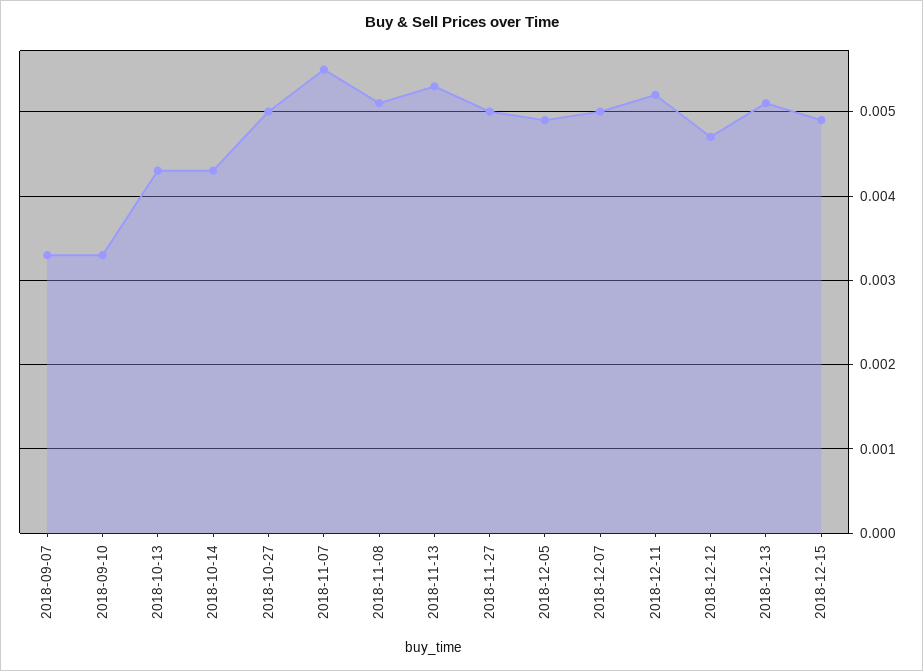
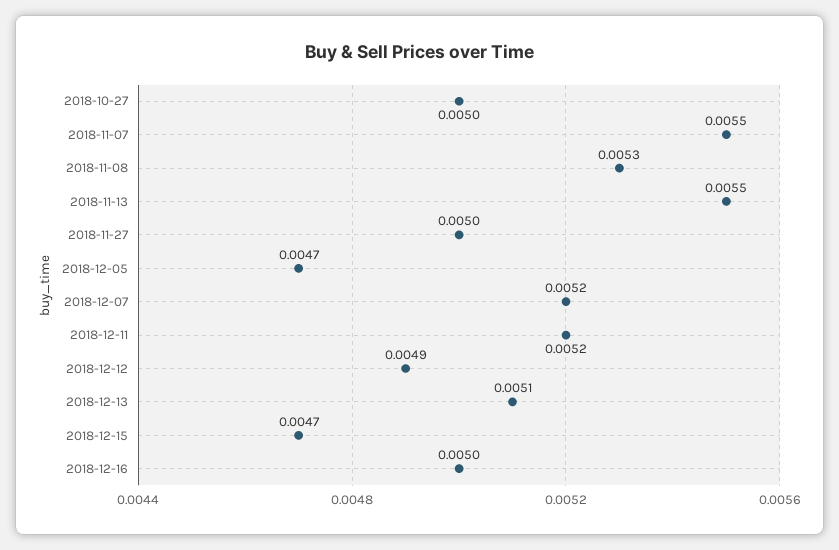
2018-09-07: 0.0033 -> none
2018-09-10: 0.0033 -> none
2018-10-13: 0.0043 -> none
2018-10-14: 0.0043 -> none
2018-11-08: 0.0051 -> 0.0053
2018-11-13: 0.0053 -> 0.0055
2018-12-05: 0.0049 -> 0.0047
2018-12-07: 0.005 -> 0.0052
2018-12-12: 0.0047 -> 0.0049
2018-12-15: 0.0049 -> 0.0047
2018-12-16: none -> 0.005

